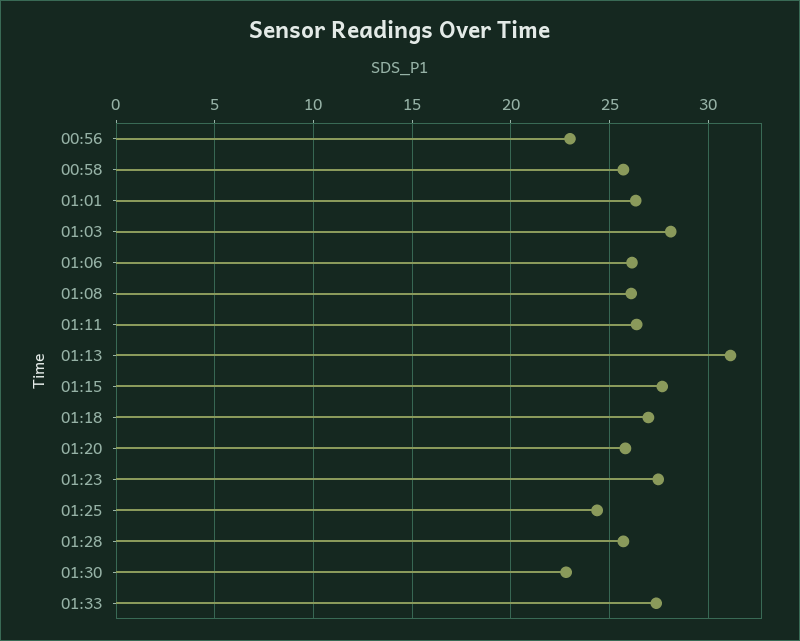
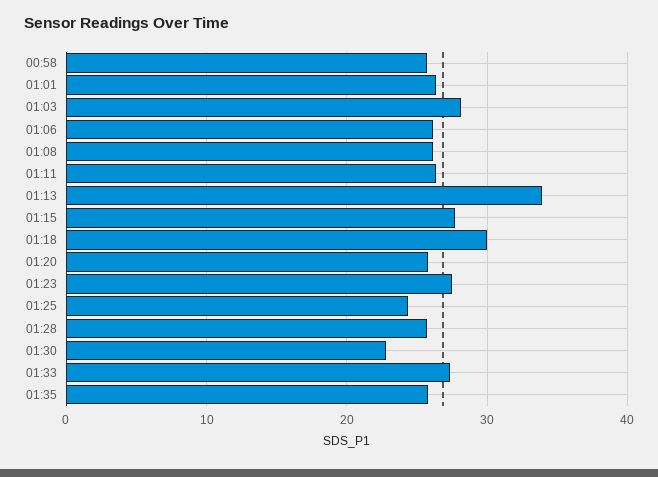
00:56: 23 -> none
01:13: 31 -> 34
01:18: 27 -> 30
01:35: none -> 26

